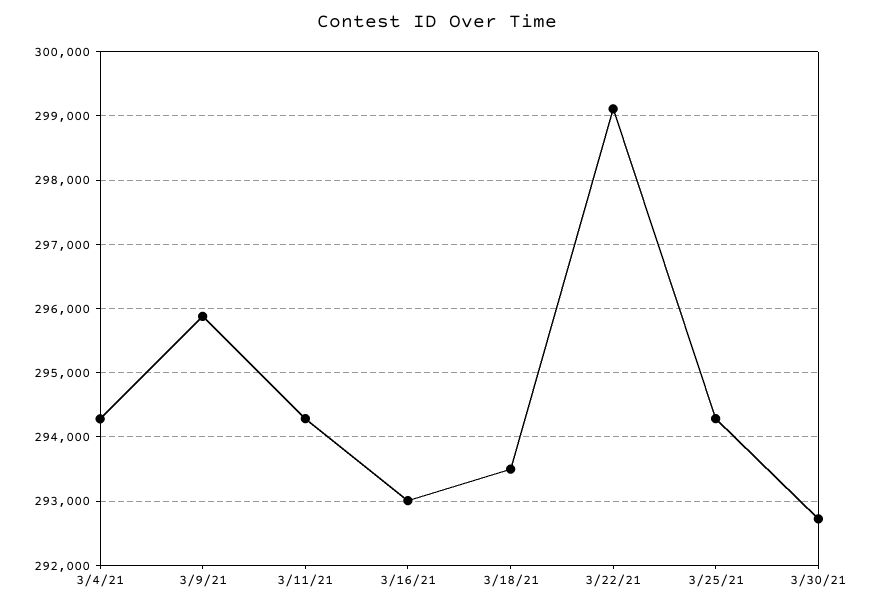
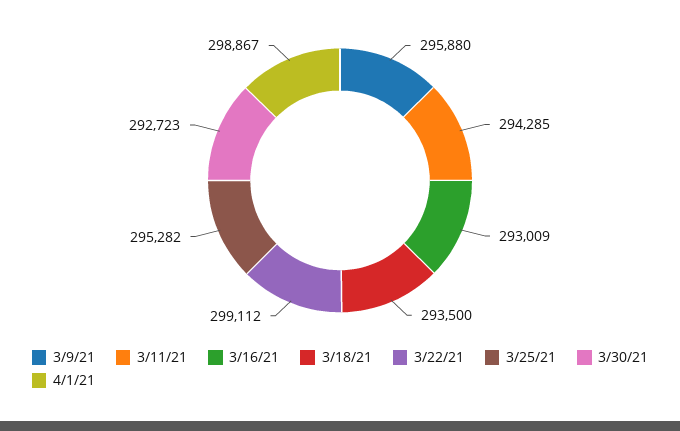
3/4/21: 294300 -> none
3/25/21: 294300 -> 295282
4/1/21: none -> 298867

